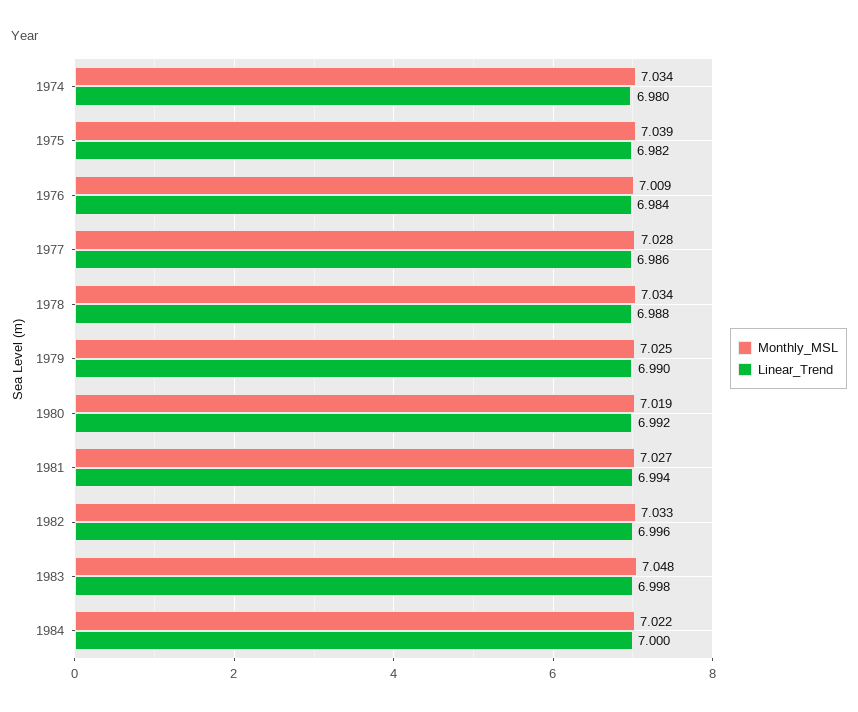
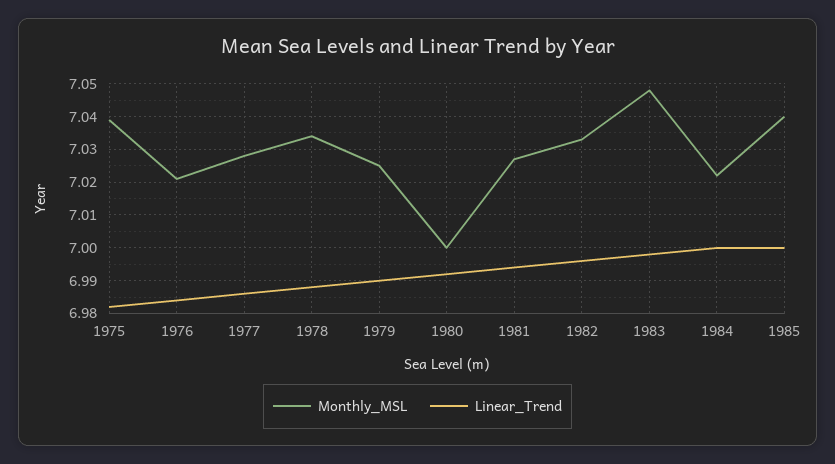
Monthly_MSL, 1974: 7.034 -> none
Linear_Trend, 1974: 6.98 -> none
Monthly_MSL, 1976: 7.009 -> 7.02
Monthly_MSL, 1980: 7.019 -> 7
Monthly_MSL, 1985: none -> 7.04
Linear_Trend, 1985: none -> 7

